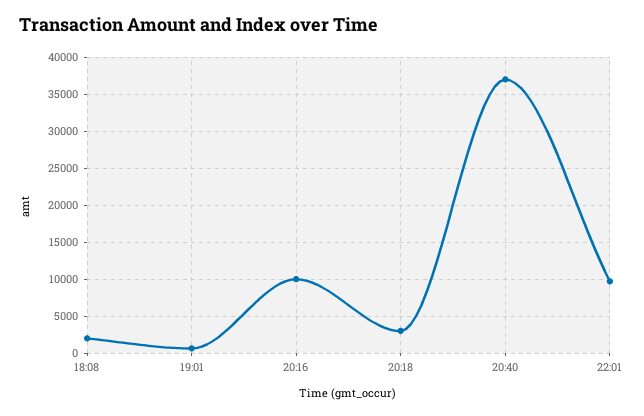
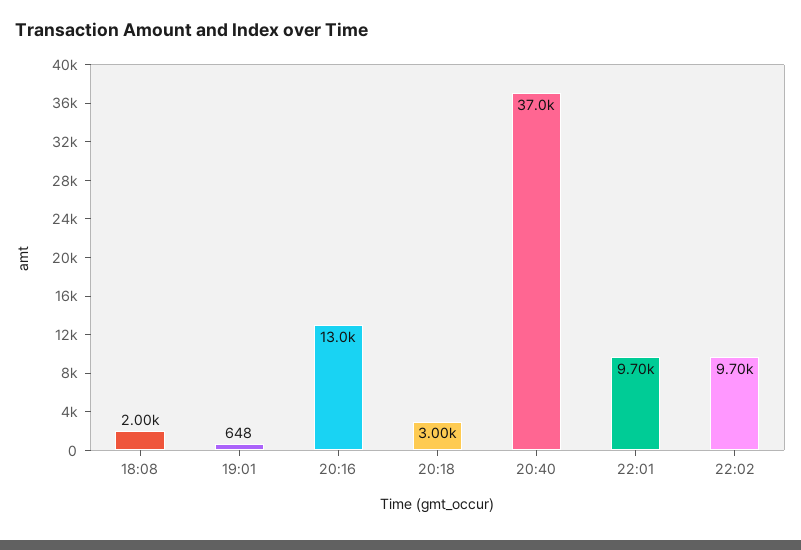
20:16: 10000 -> 13000
22:02: none -> 9700

